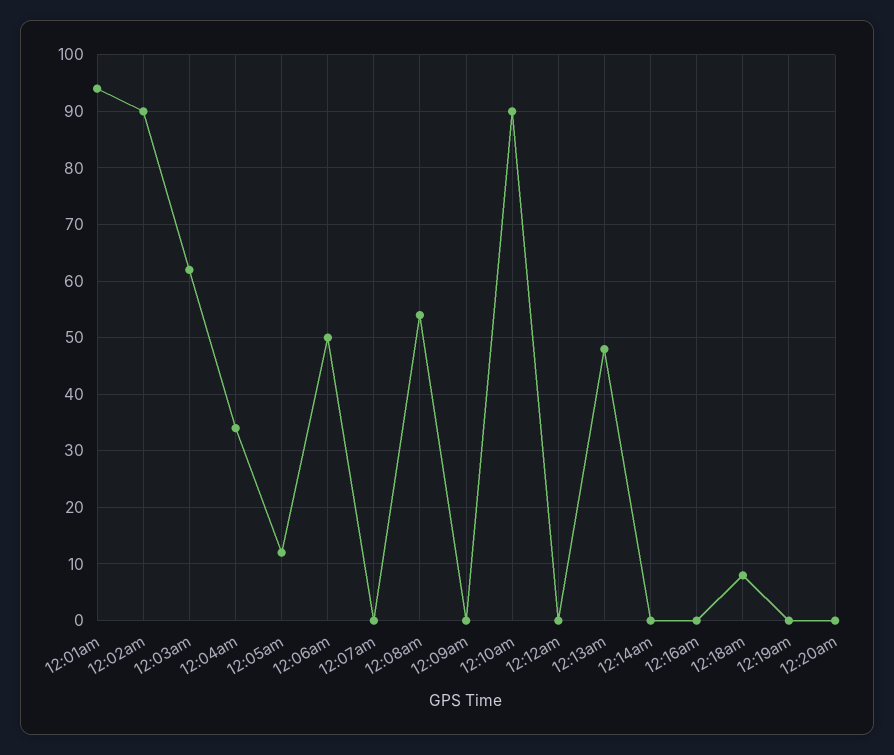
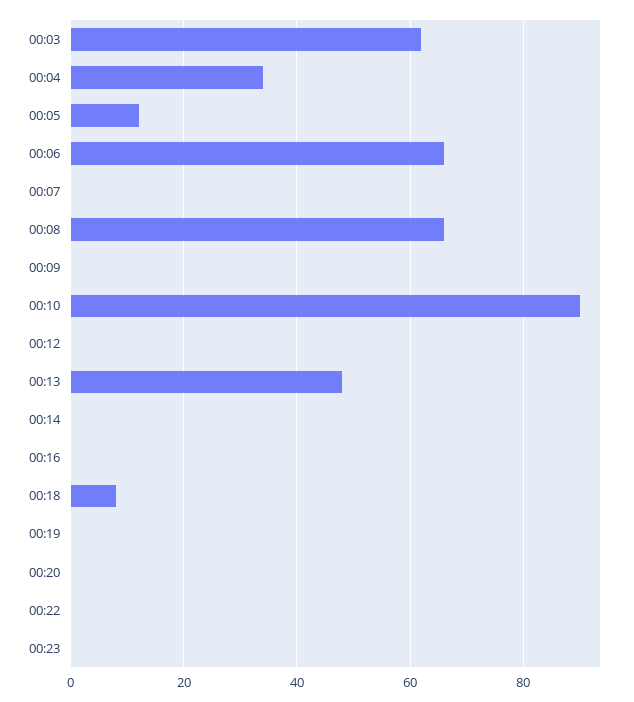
12:01am: 95 -> none
12:02am: 90 -> none
12:06am: 50 -> 65
12:08am: 55 -> 65
00:22: none -> 0
00:23: none -> 0

